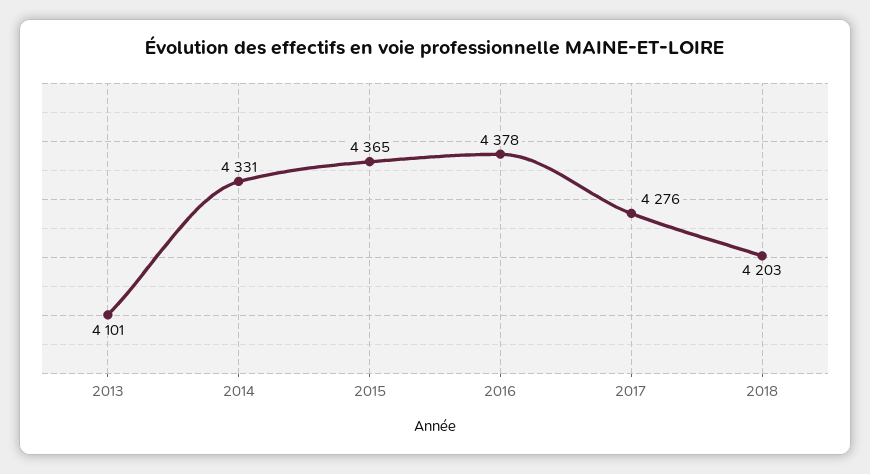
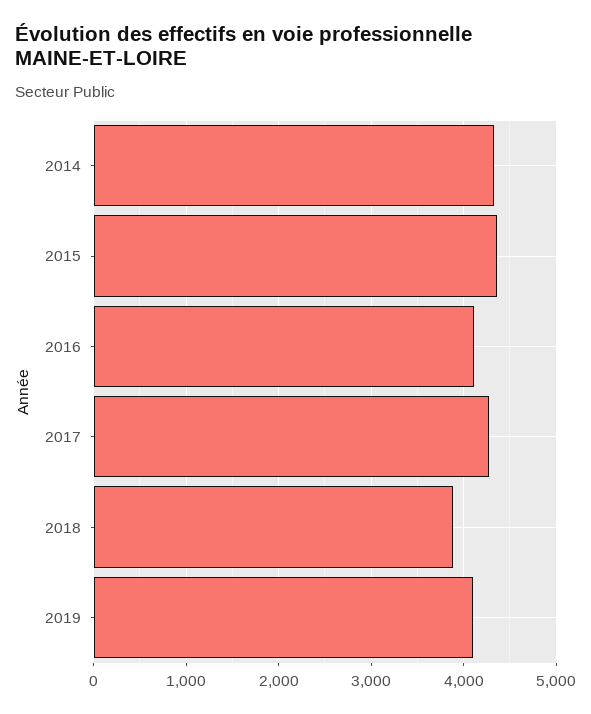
2013: 4101 -> none
2016: 4378 -> 4100
2018: 4203 -> 3900
2019: none -> 4100

